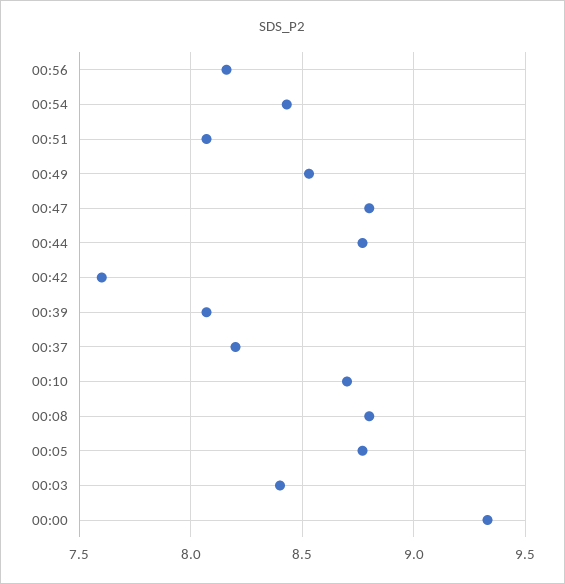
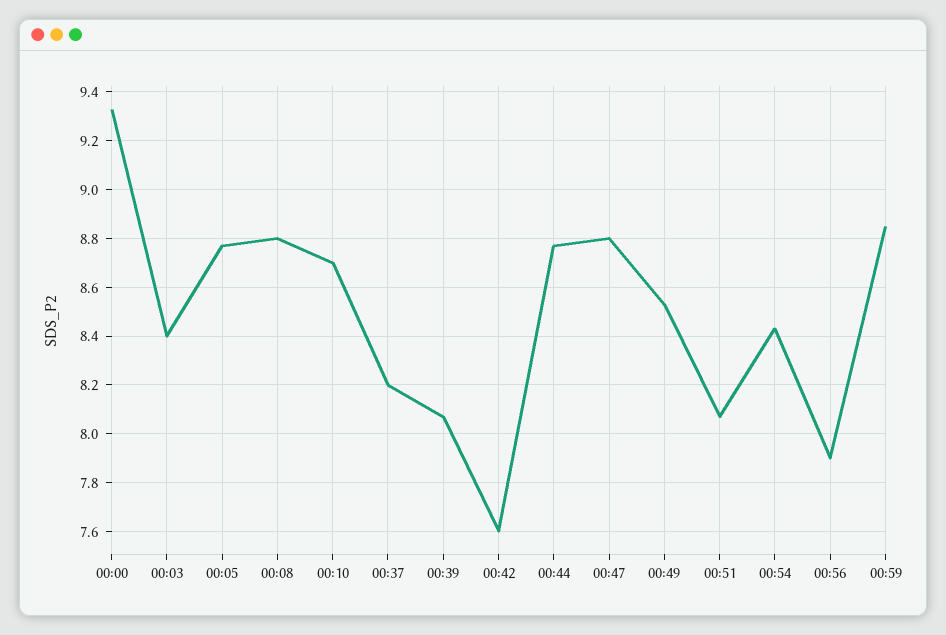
00:56: 8.15 -> 7.9
00:59: none -> 8.85

